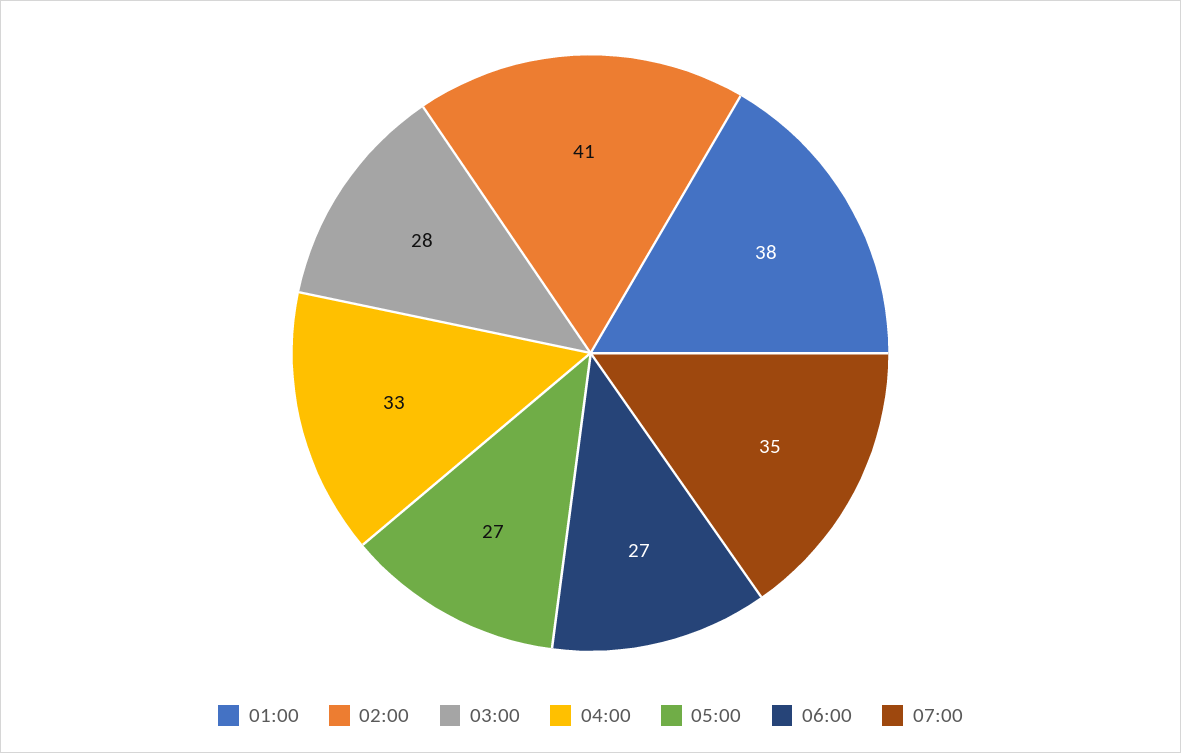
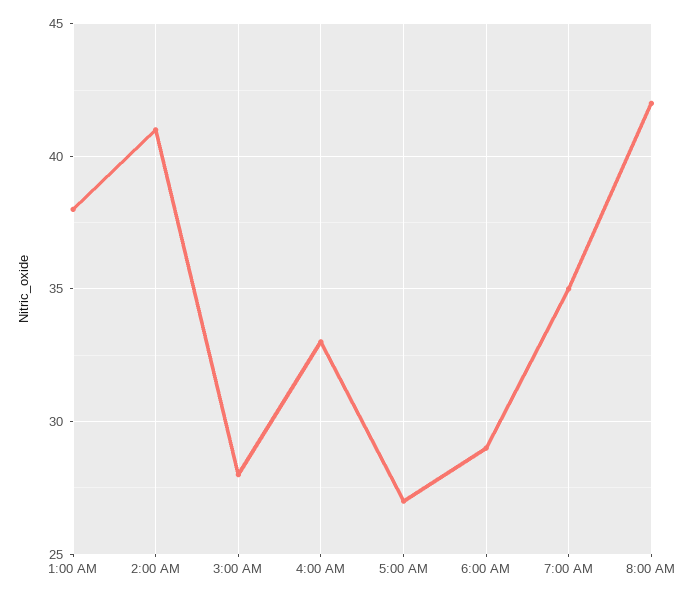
06:00: 27 -> 29
8:00 AM: none -> 42

